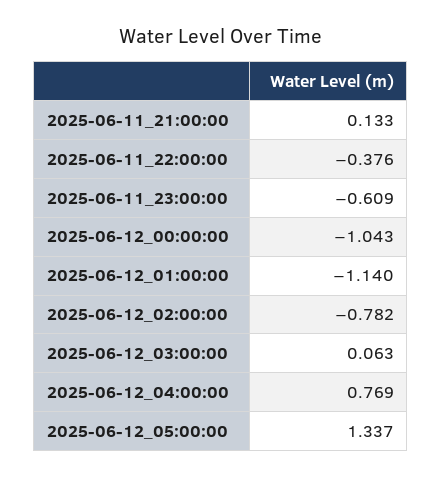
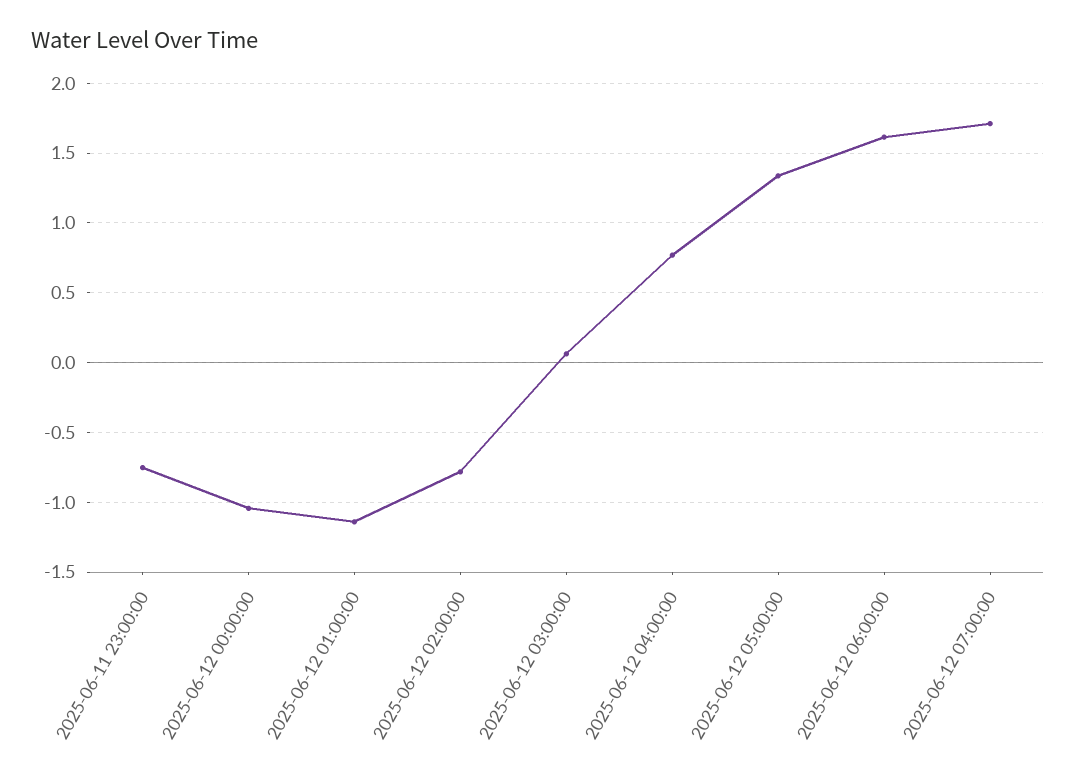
2025-06-11_21:00:00: 0.133 -> none
2025-06-11_22:00:00: -0.376 -> none
2025-06-11_23:00:00: -0.609 -> -0.75
2025-06-12 06:00:00: none -> 1.6
2025-06-12 07:00:00: none -> 1.7

